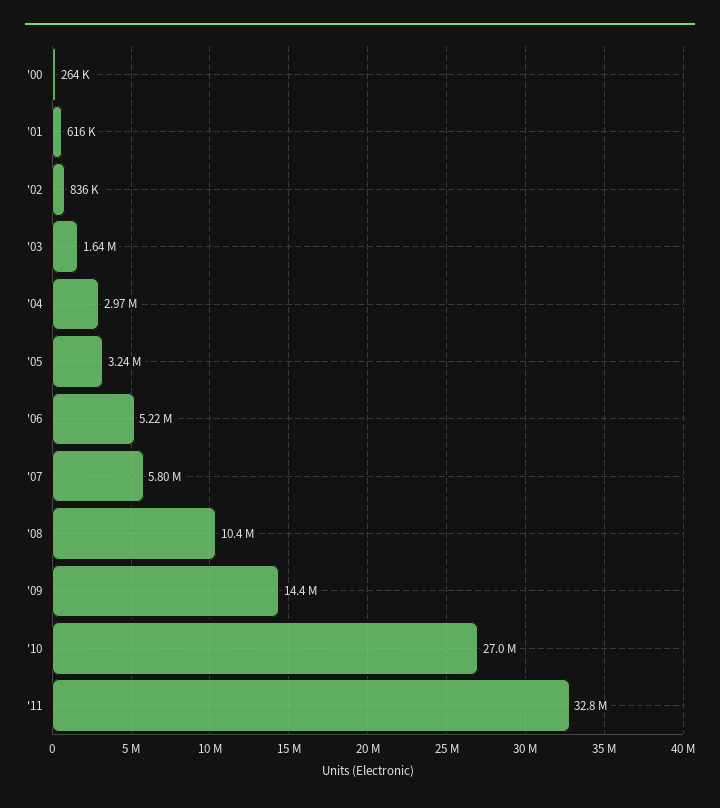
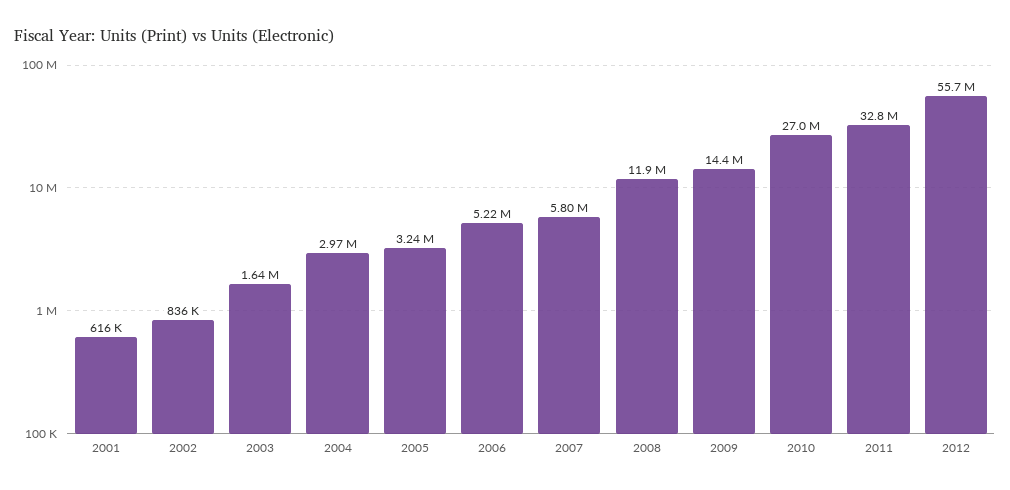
'00: 264000 -> none
'08: 10400000 -> 11900000
2012: none -> 55700000

